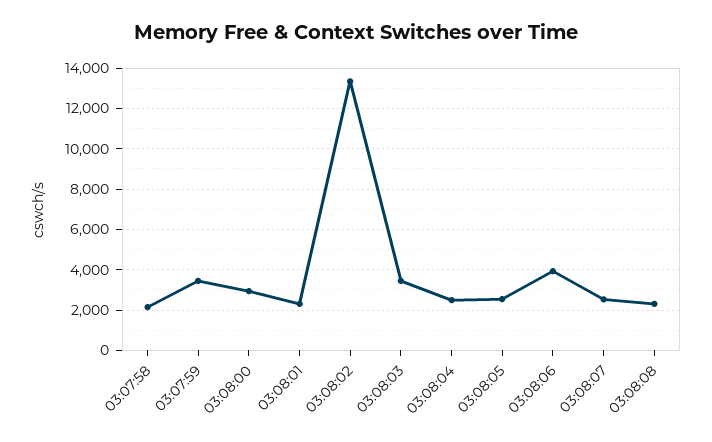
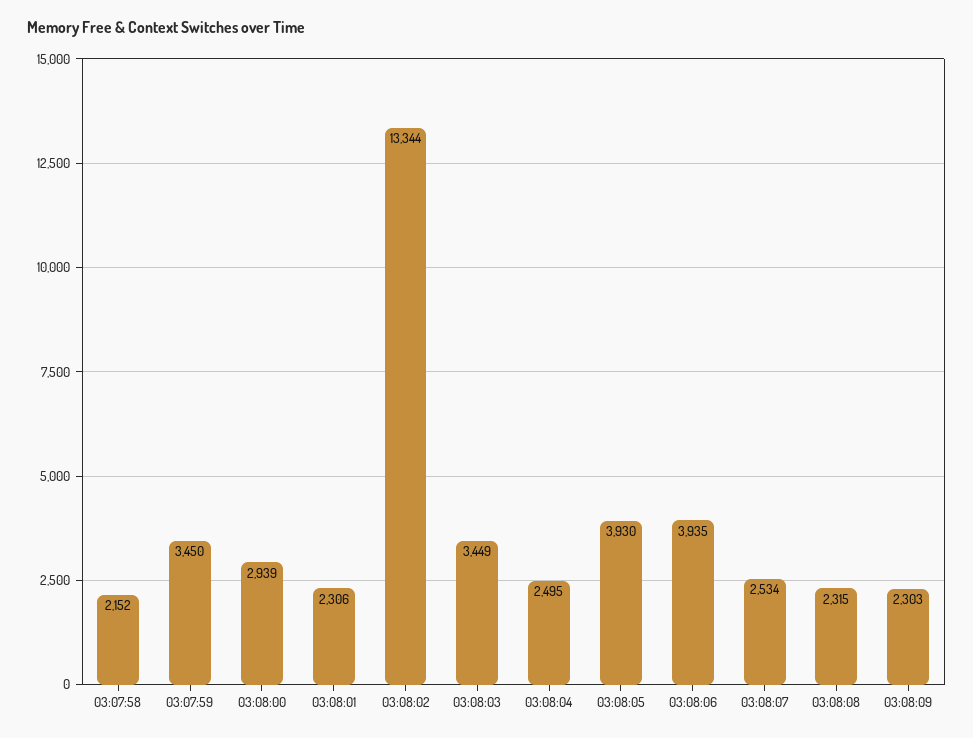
03:08:05: 2500 -> 3930
03:08:09: none -> 2303

